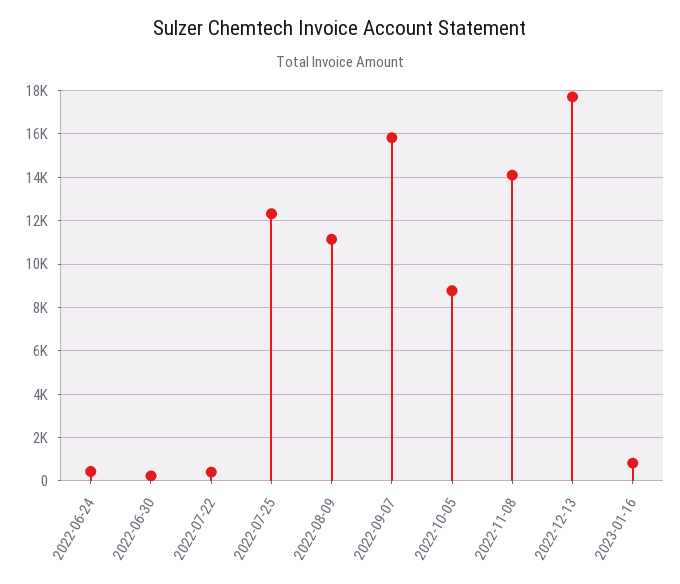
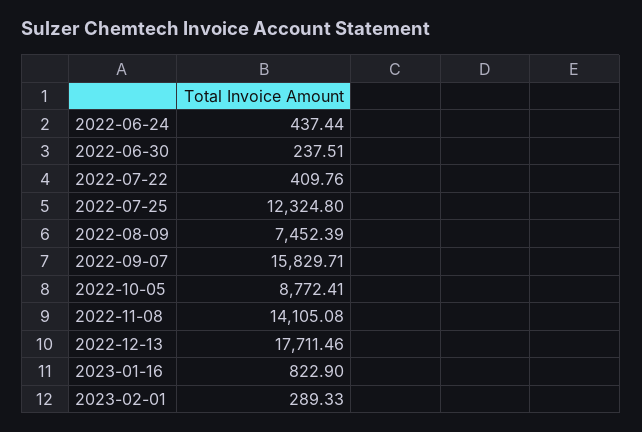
2022-08-09: 11000 -> 7452.39
2023-02-01: none -> 289.33

